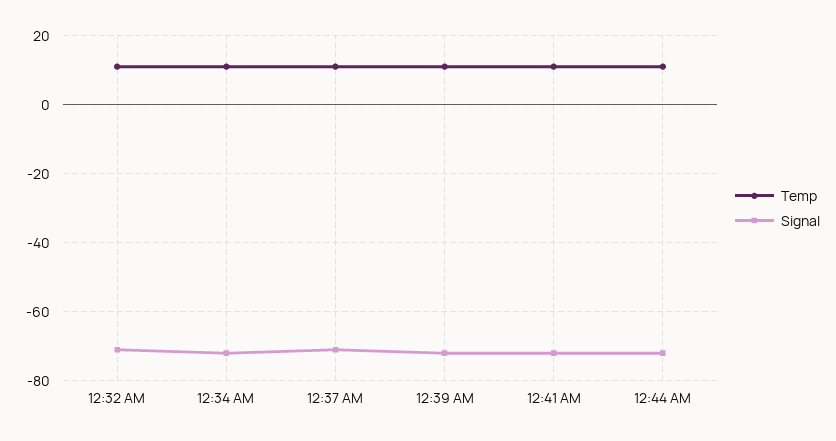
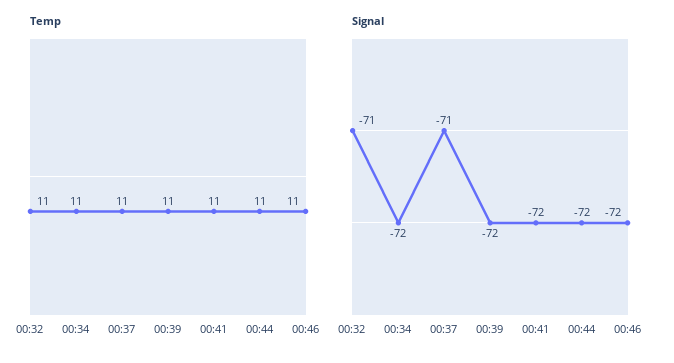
Temp, 00:46: none -> 11
Signal, 00:46: none -> -72

